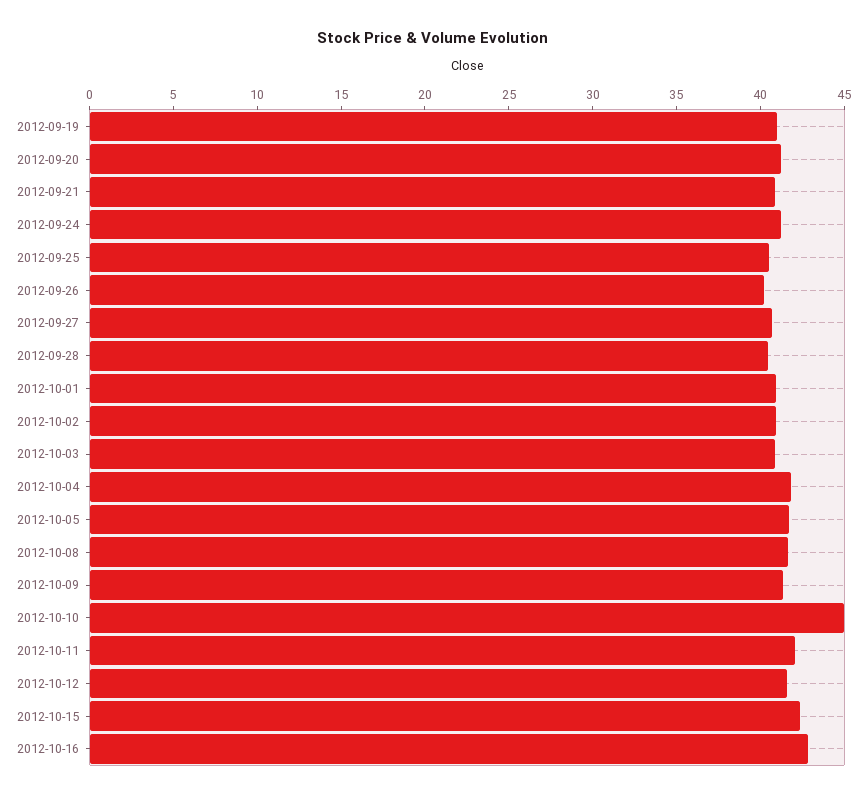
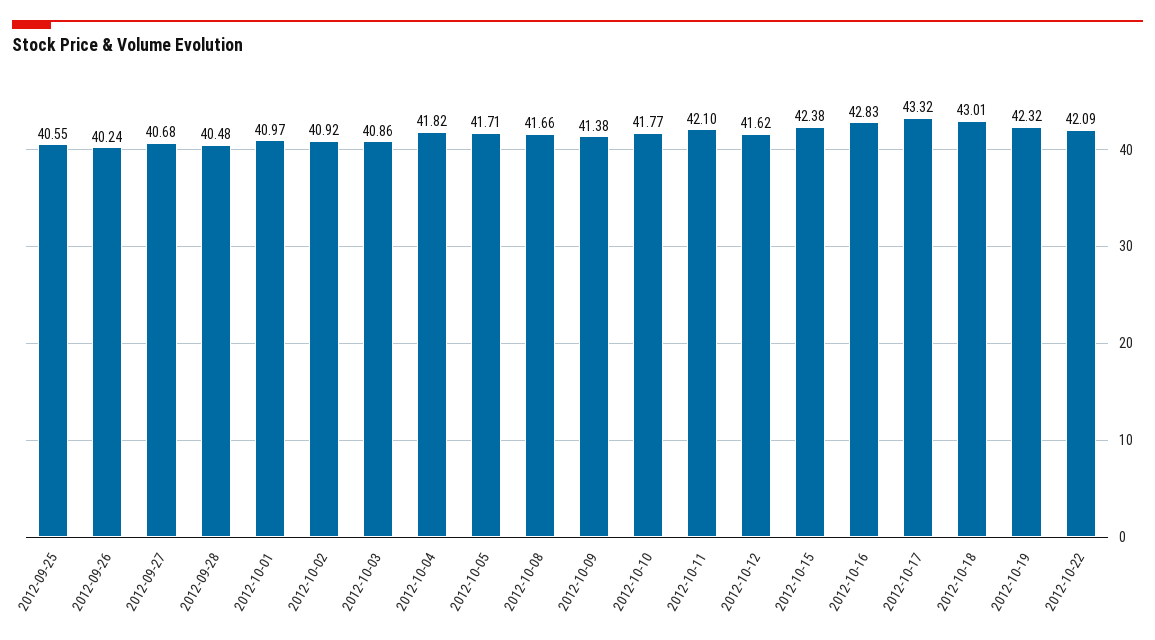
2012-09-19: 41 -> none
2012-09-20: 41 -> none
2012-09-21: 41 -> none
2012-09-24: 41 -> none
2012-10-10: 45 -> 41.77
2012-10-17: none -> 43.32
2012-10-18: none -> 43.01
2012-10-19: none -> 42.32
2012-10-22: none -> 42.09

